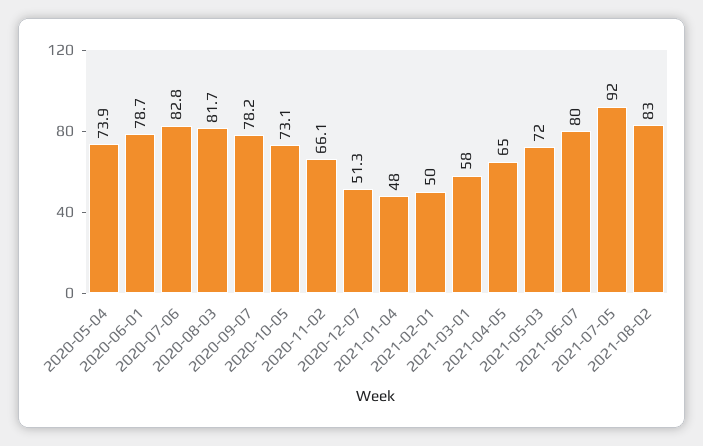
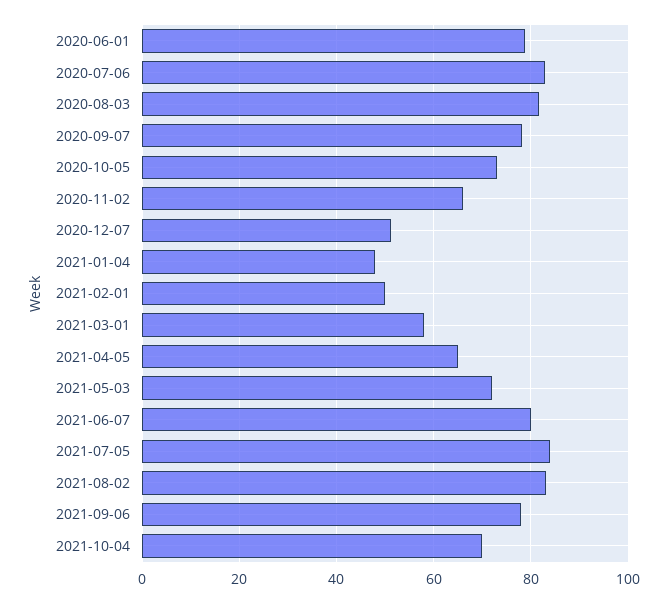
2020-05-04: 73.9 -> none
2021-07-05: 92 -> 84
2021-09-06: none -> 78
2021-10-04: none -> 70

